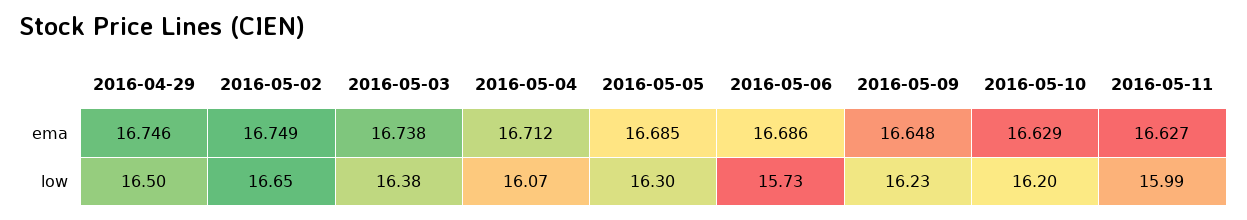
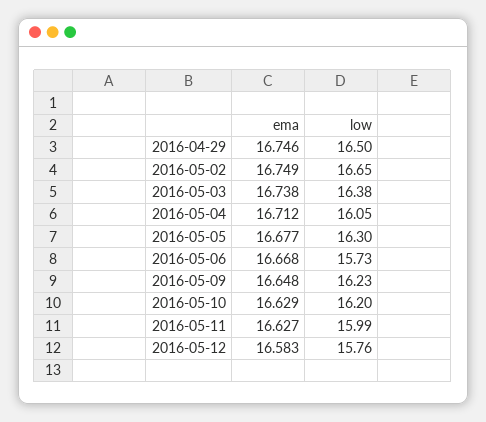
2016-05-05, ema: 16.685 -> 16.677
2016-05-06, ema: 16.686 -> 16.668
2016-05-04, low: 16.07 -> 16.05
2016-05-12, ema: none -> 16.583
2016-05-12, low: none -> 15.76

